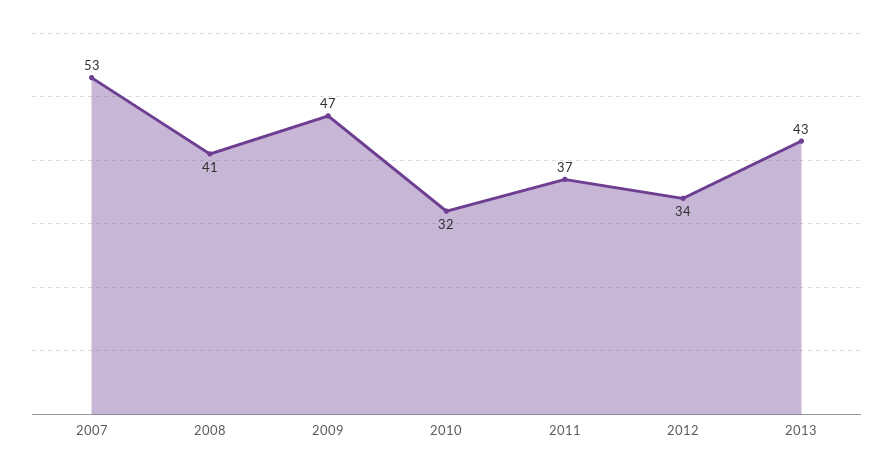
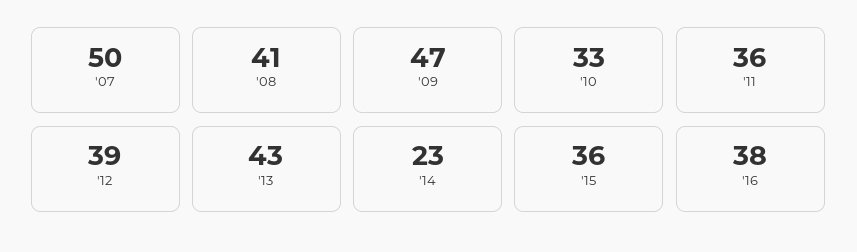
2007: 53 -> 50
2010: 32 -> 33
2011: 37 -> 36
2012: 34 -> 39
'14: none -> 23
'15: none -> 36
'16: none -> 38

